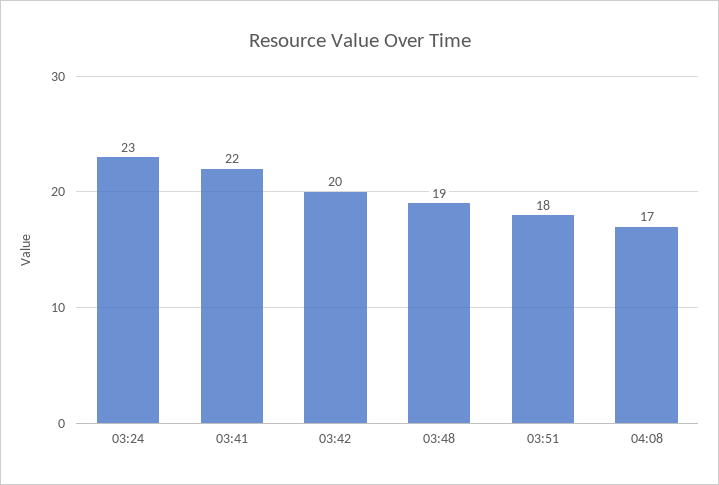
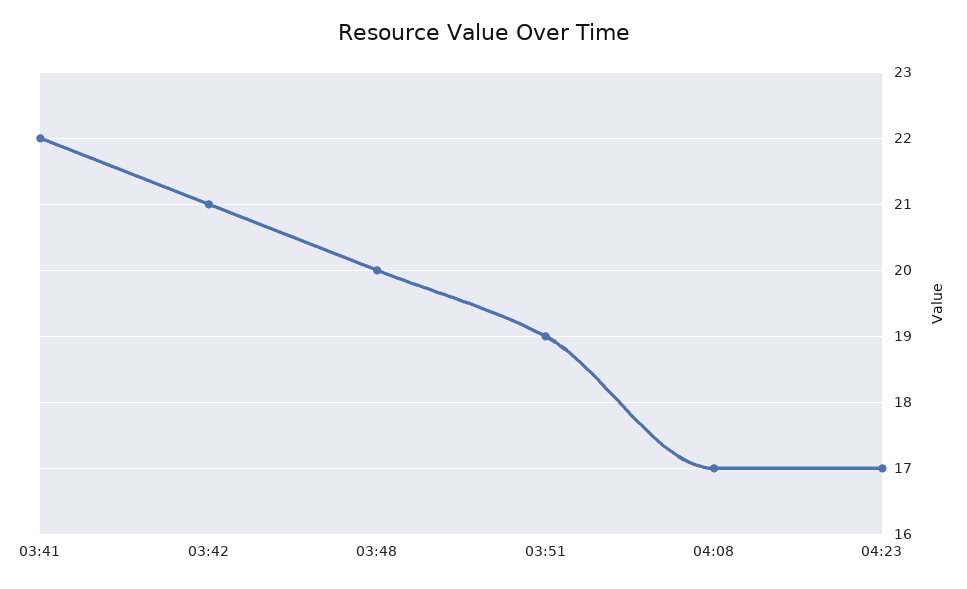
03:24: 23 -> none
03:42: 20 -> 21
03:48: 19 -> 20
03:51: 18 -> 19
04:23: none -> 17

